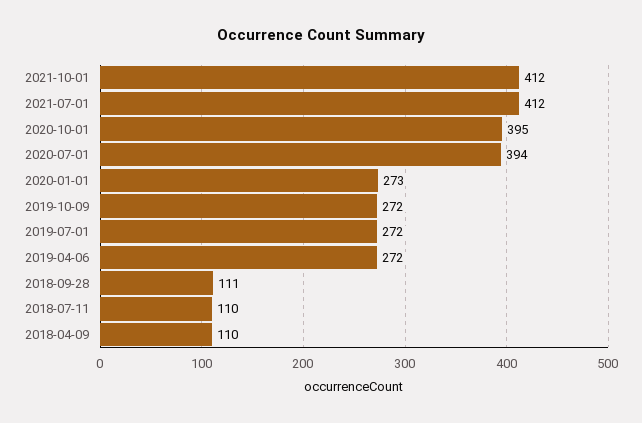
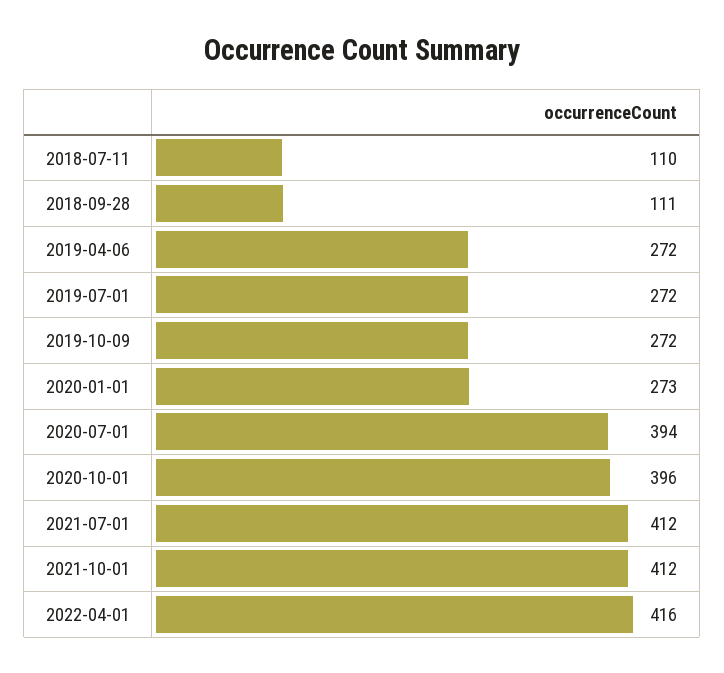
2020-10-01: 395 -> 396
2018-04-09: 110 -> none
2022-04-01: none -> 416

